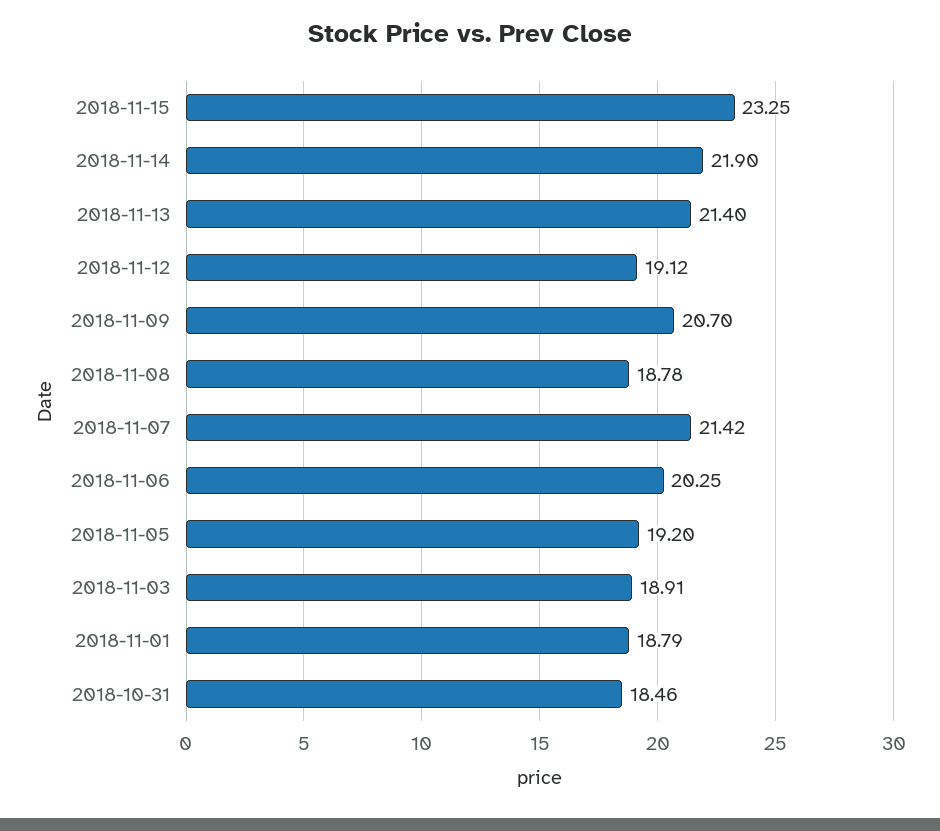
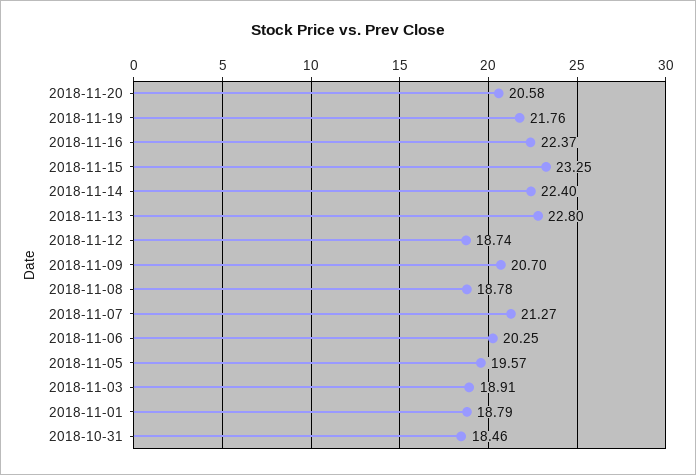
2018-11-14: 21.9 -> 22.4
2018-11-13: 21.4 -> 22.8
2018-11-12: 19.12 -> 18.74
2018-11-07: 21.42 -> 21.27
2018-11-05: 19.2 -> 19.57
2018-11-20: none -> 20.58
2018-11-19: none -> 21.76
2018-11-16: none -> 22.37

